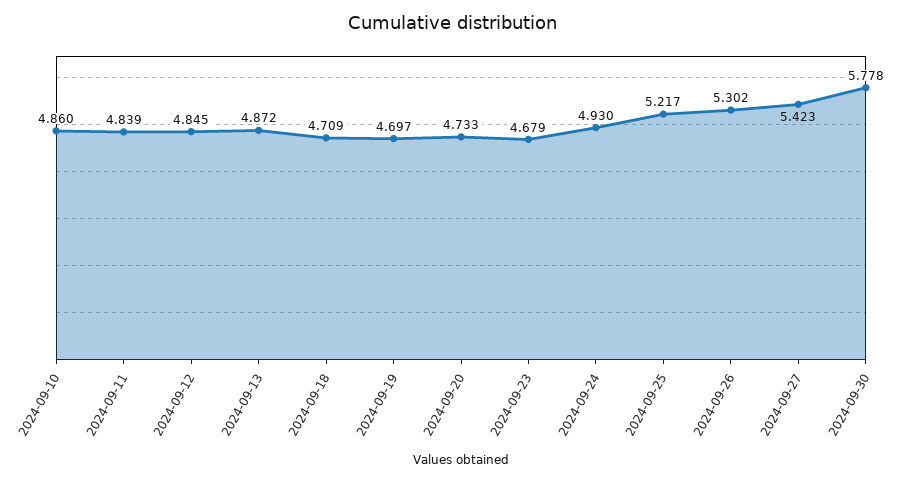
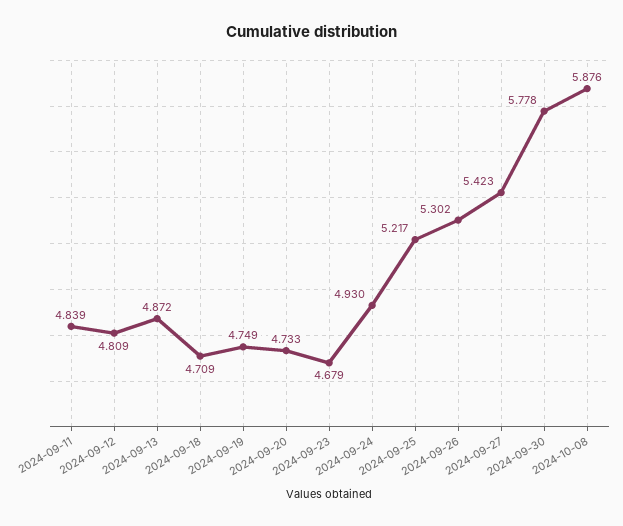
2024-09-10: 4.86 -> none
2024-09-12: 4.845 -> 4.809
2024-09-19: 4.697 -> 4.749
2024-10-08: none -> 5.876

